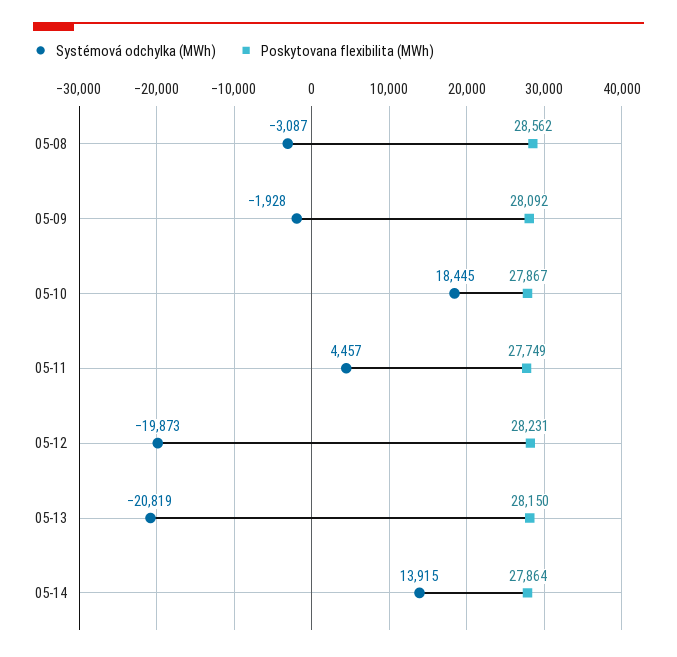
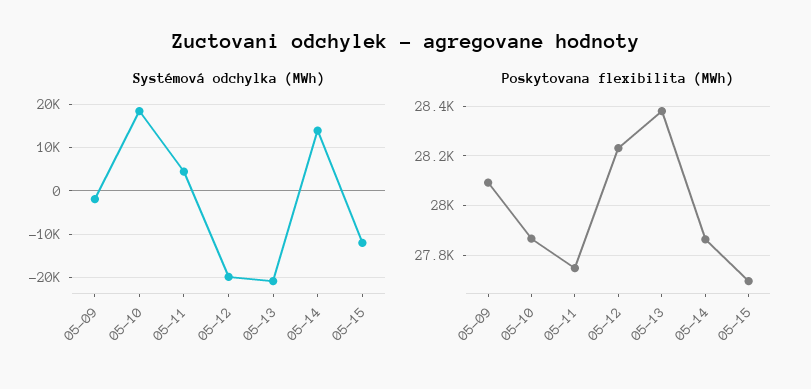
Systémová odchylka (MWh), 05-08: -3087 -> none
Poskytovana flexibilita (MWh), 05-08: 28562 -> none
Poskytovana flexibilita (MWh), 05-13: 28150 -> 28375
Systémová odchylka (MWh), 05-15: none -> -12000
Poskytovana flexibilita (MWh), 05-15: none -> 27700

